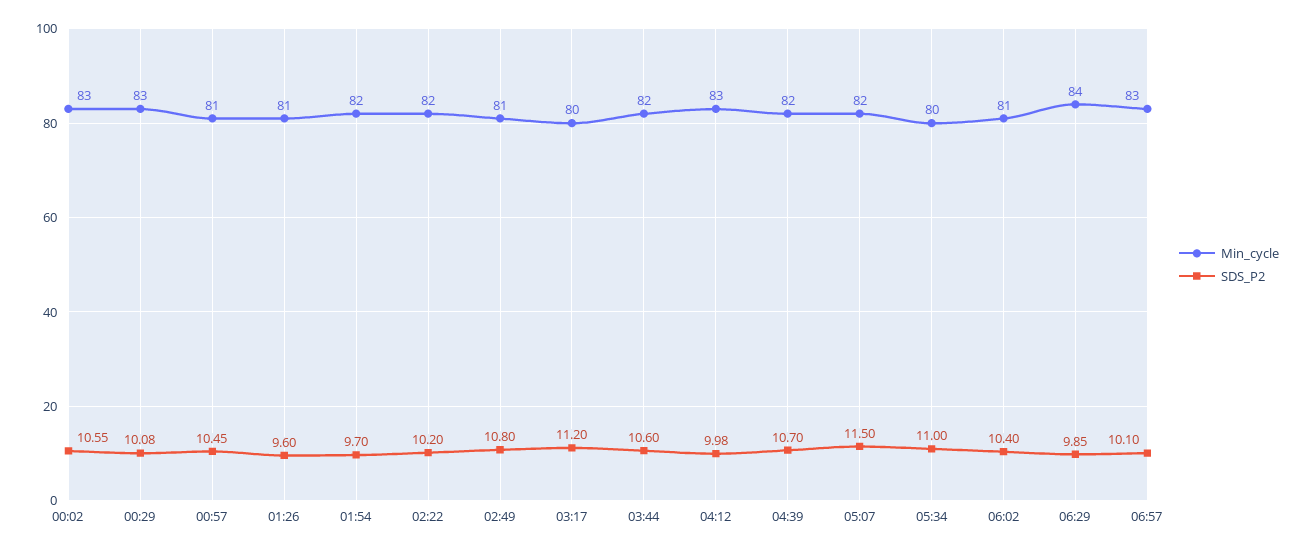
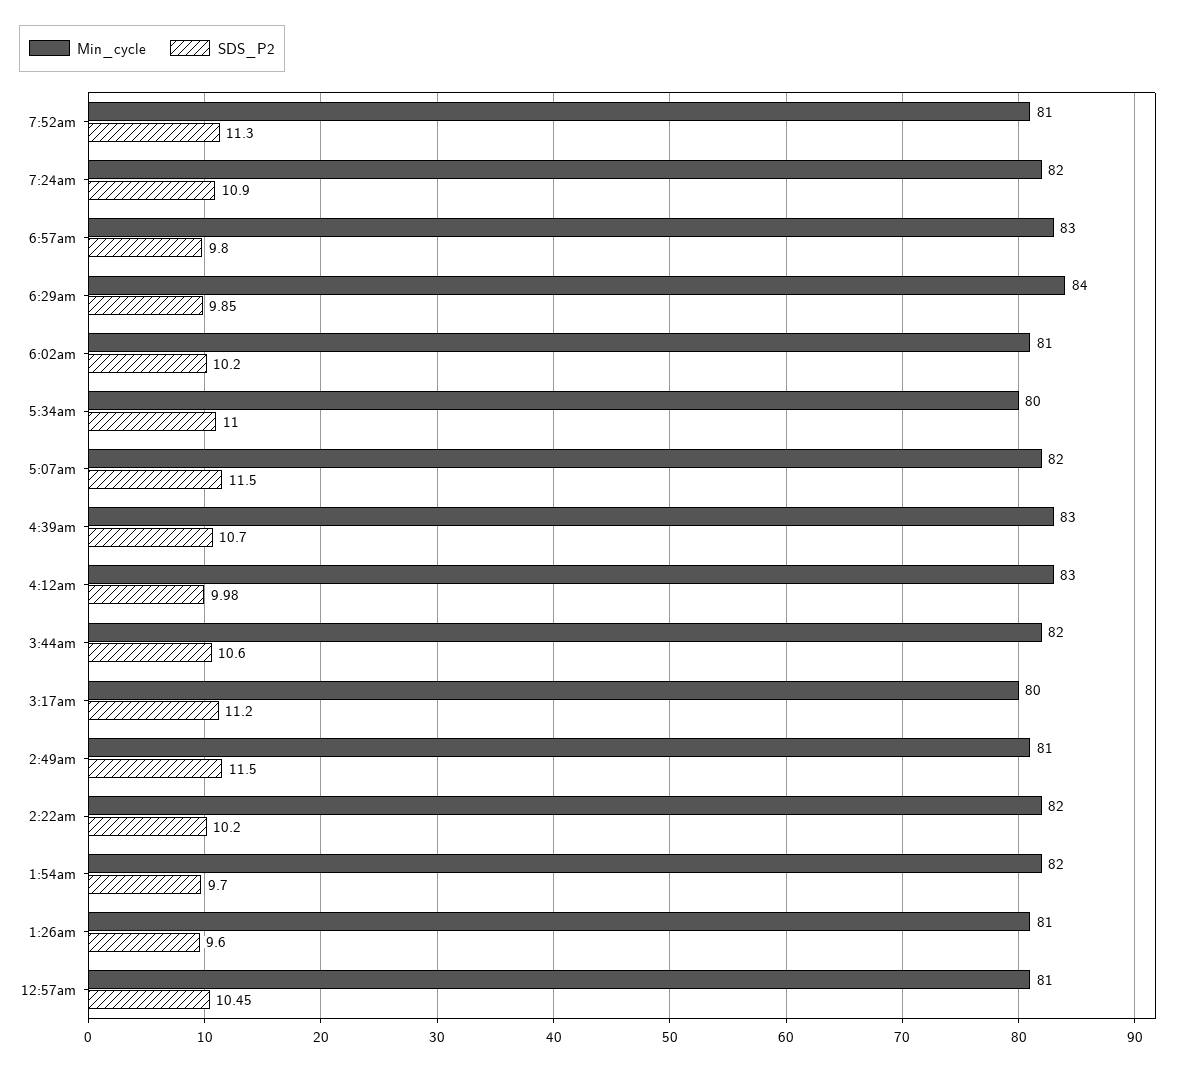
Min_cycle, 00:02: 83 -> none
SDS_P2, 00:02: 10.55 -> none
Min_cycle, 00:29: 83 -> none
SDS_P2, 00:29: 10.08 -> none
SDS_P2, 02:49: 10.8 -> 11.5
Min_cycle, 04:39: 82 -> 83
SDS_P2, 06:02: 10.4 -> 10.2
SDS_P2, 06:57: 10.1 -> 9.8
Min_cycle, 7:52am: none -> 81
SDS_P2, 7:52am: none -> 11.3
Min_cycle, 7:24am: none -> 82
SDS_P2, 7:24am: none -> 10.9

